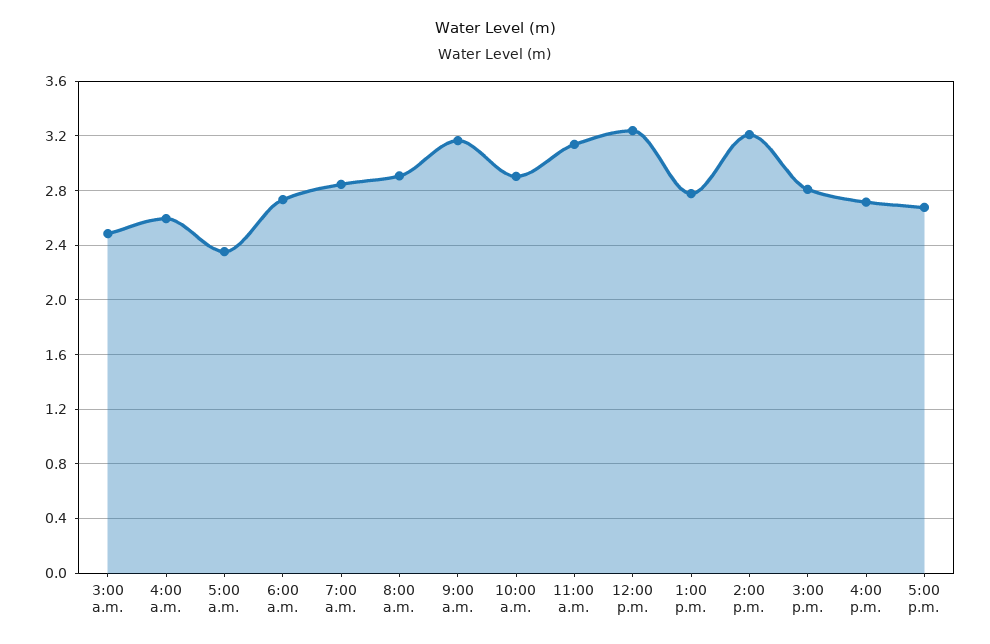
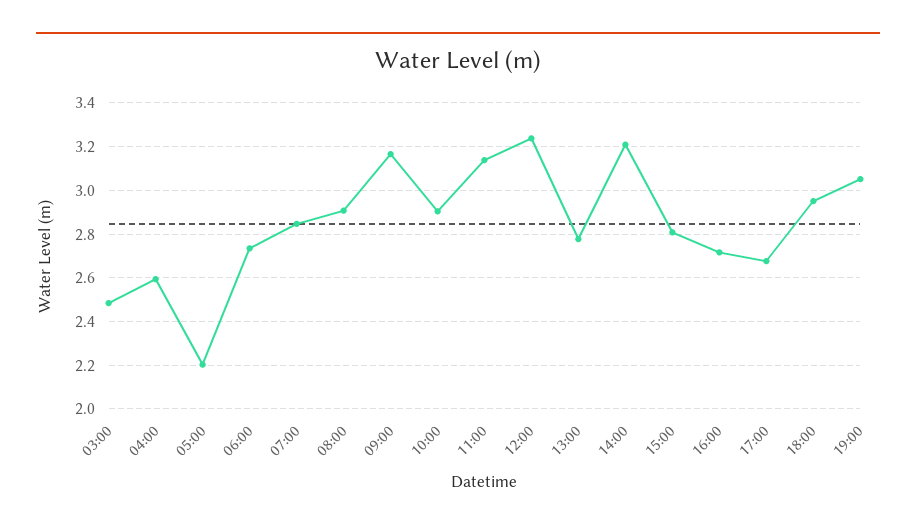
5:00 a.m.: 2.35 -> 2.2
18:00: none -> 2.95
19:00: none -> 3.05

